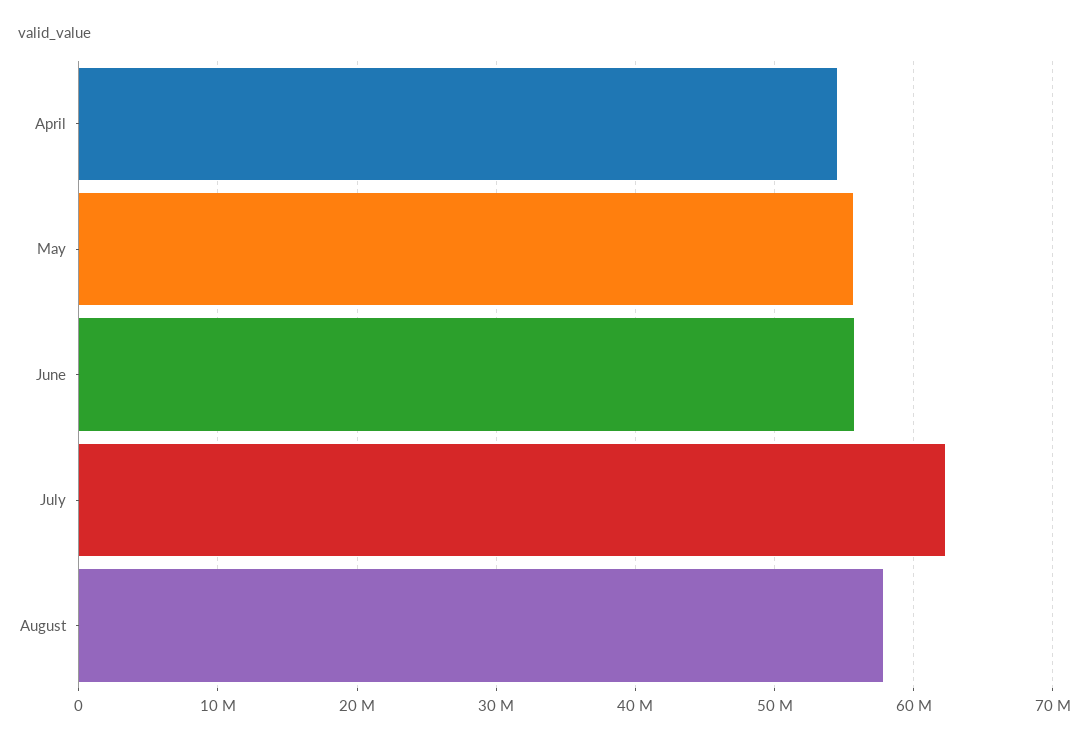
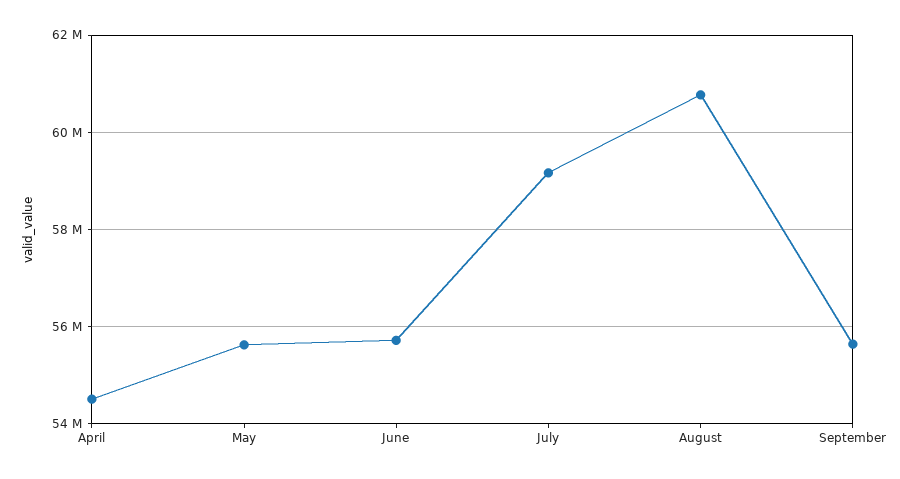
July: 62000000 -> 59200000
August: 58000000 -> 60800000
September: none -> 55600000

